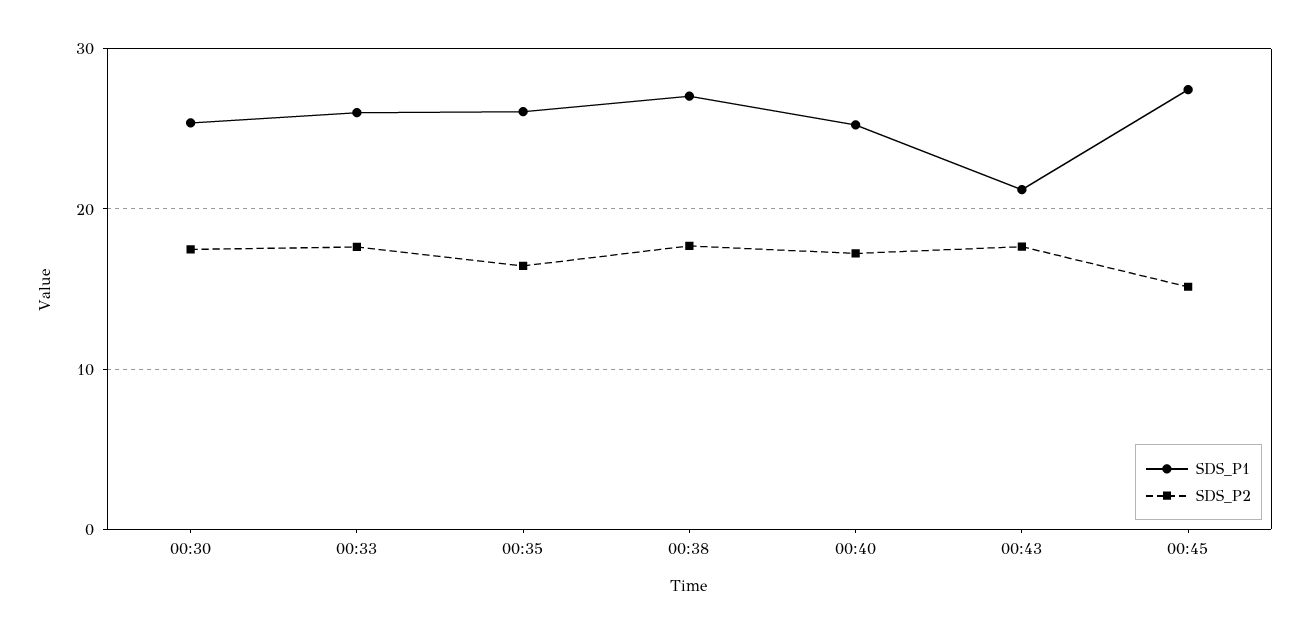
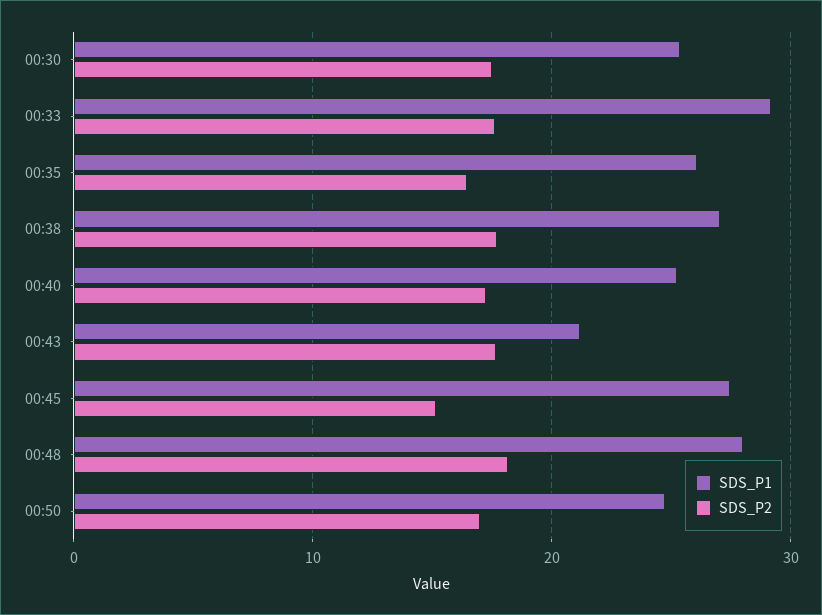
SDS_P1, 00:33: 26 -> 29
SDS_P1, 00:48: none -> 28
SDS_P2, 00:48: none -> 18
SDS_P1, 00:50: none -> 25
SDS_P2, 00:50: none -> 17

